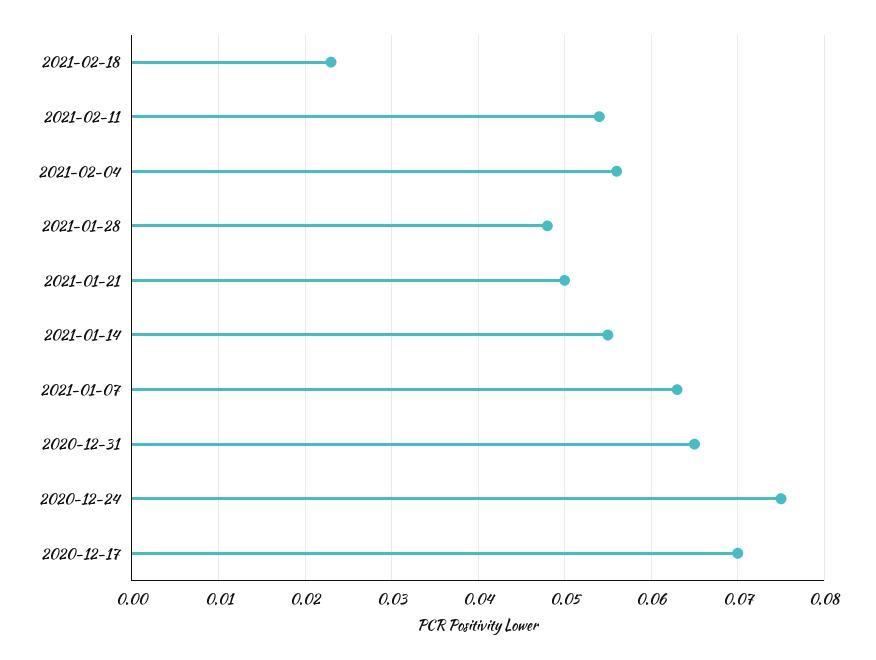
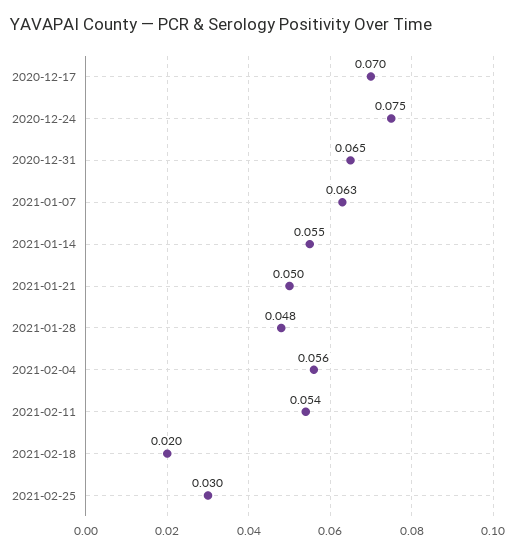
2021-02-18: 0.023 -> 0.02
2021-02-25: none -> 0.03

